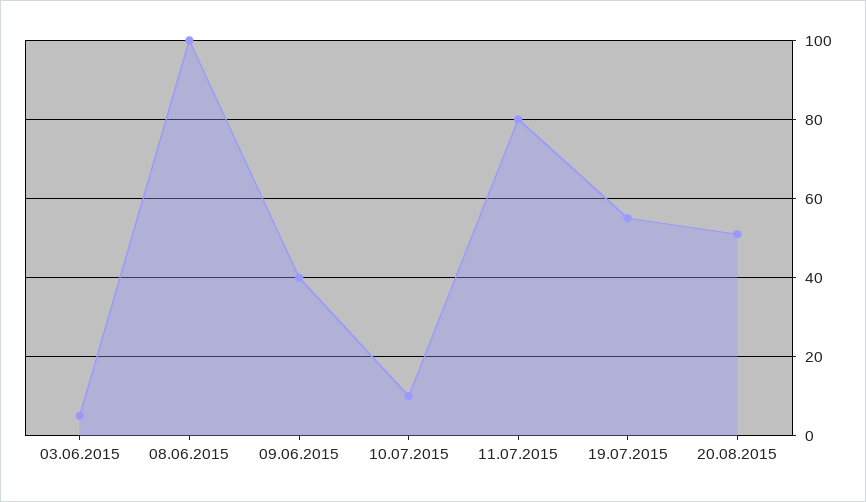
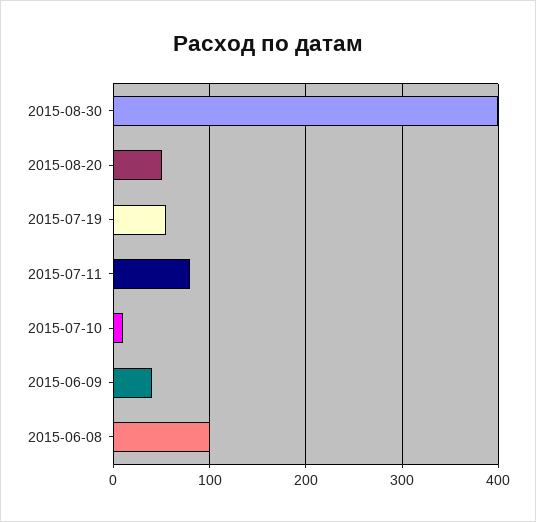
03.06.2015: 5 -> none
2015-08-30: none -> 400

